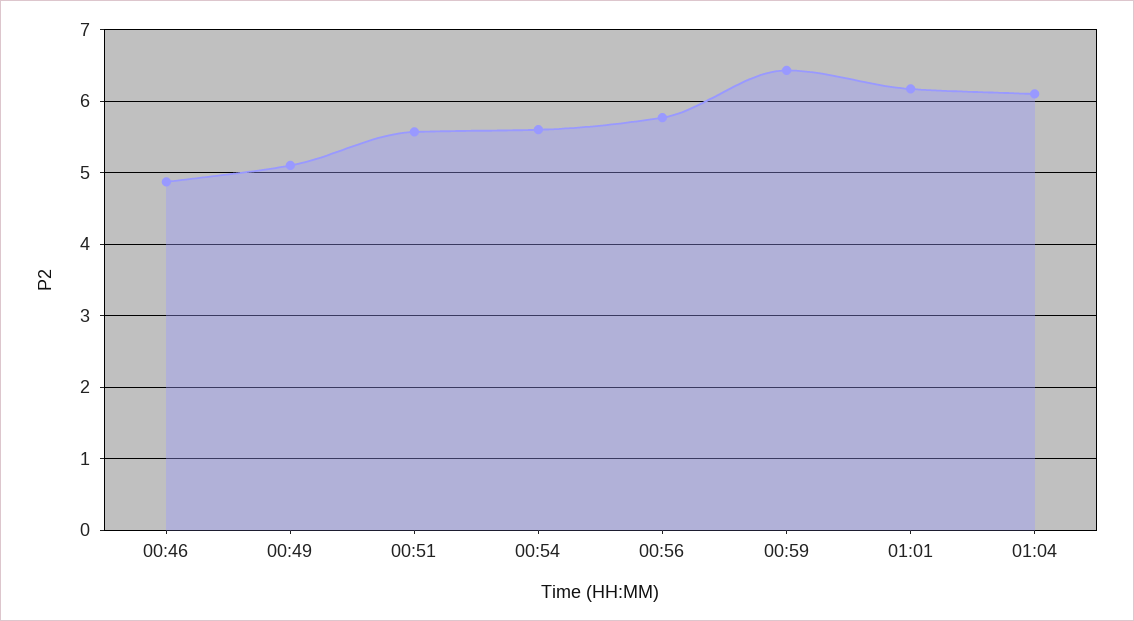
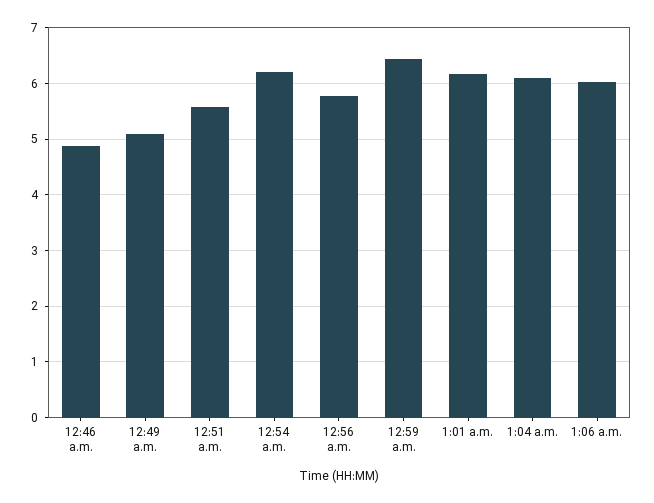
00:54: 5.6 -> 6.2
1:06 a.m.: none -> 6

